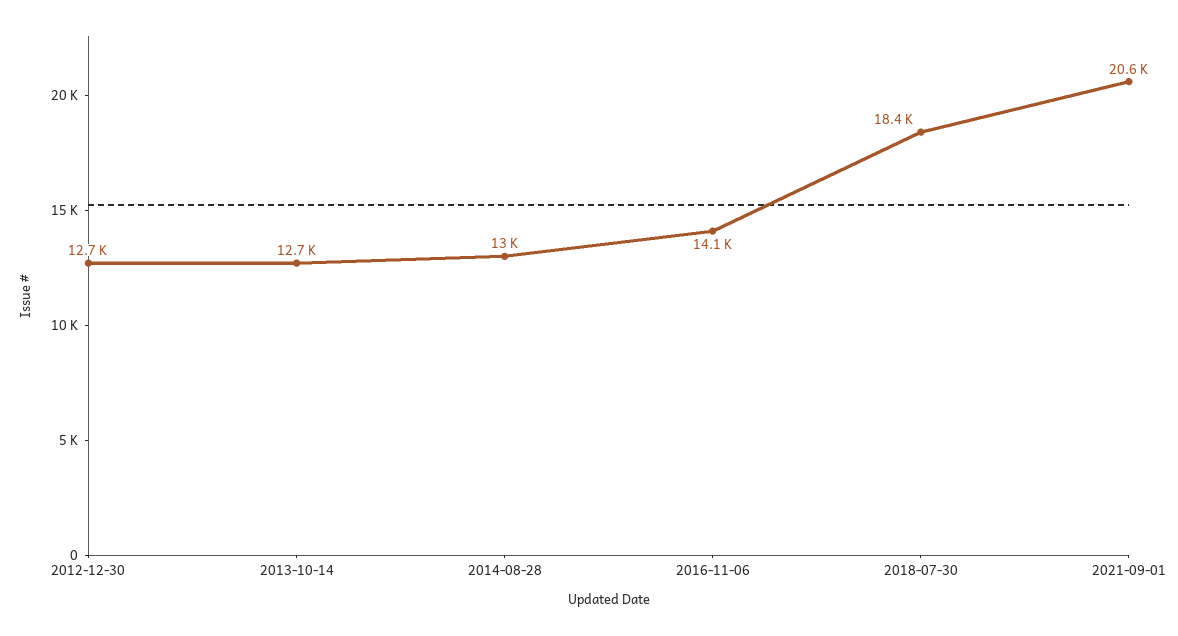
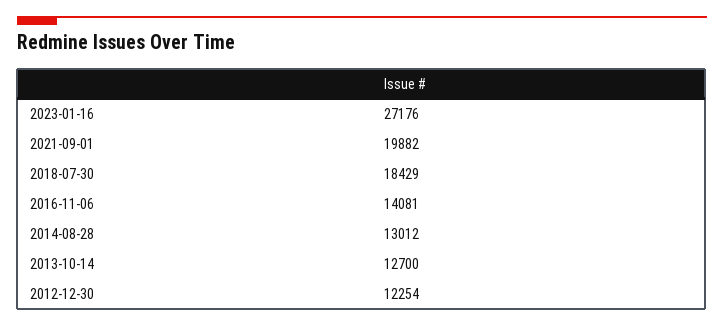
2012-12-30: 12700 -> 12254
2021-09-01: 20600 -> 19882
2023-01-16: none -> 27176

